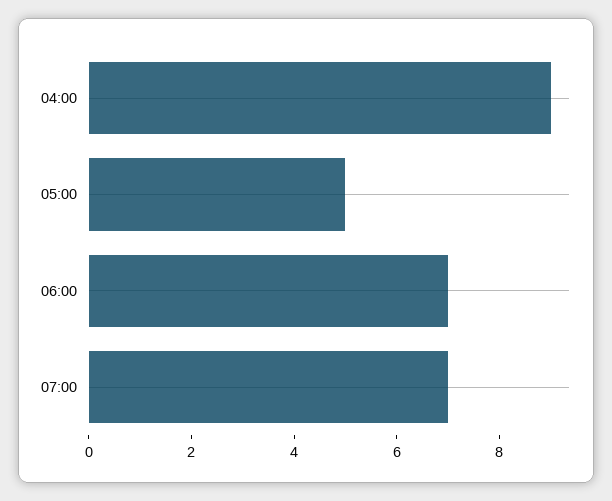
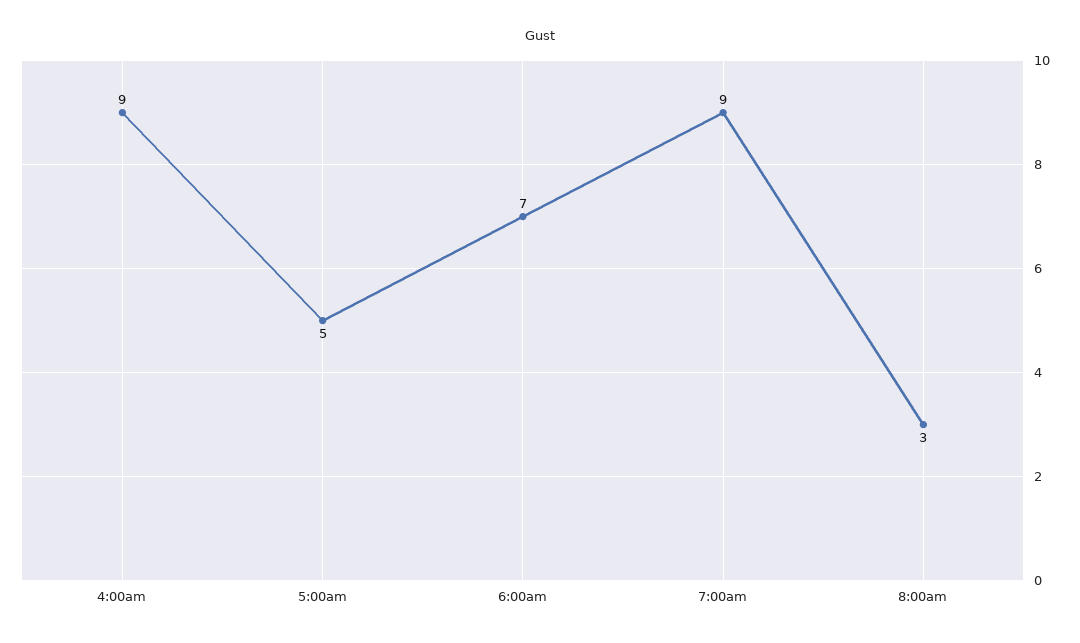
07:00: 7 -> 9
8:00am: none -> 3

